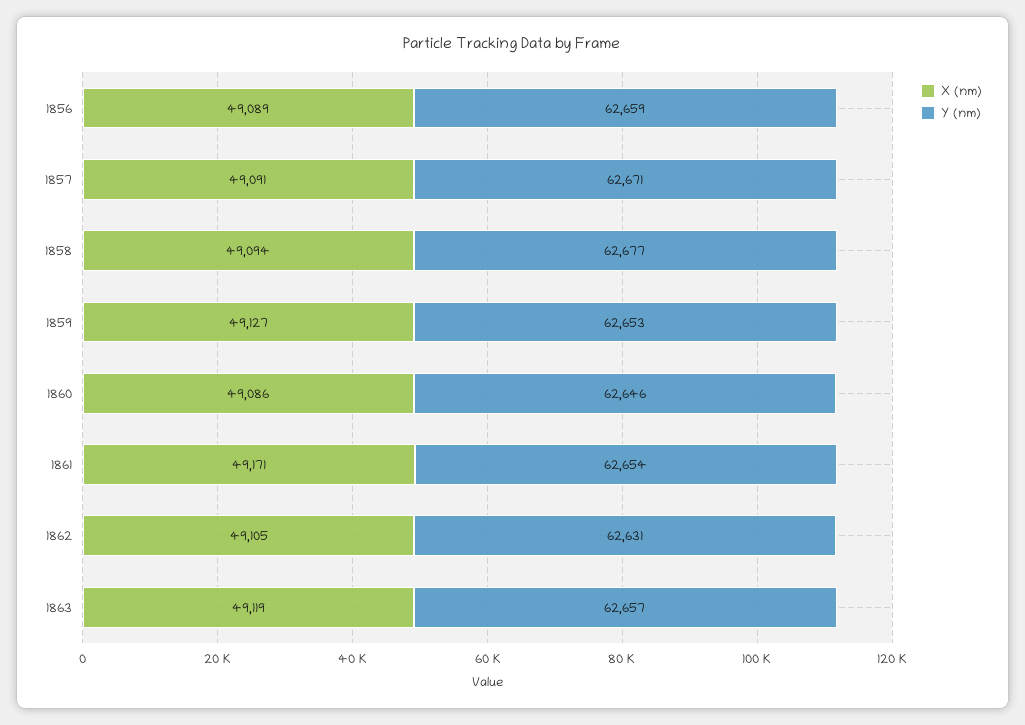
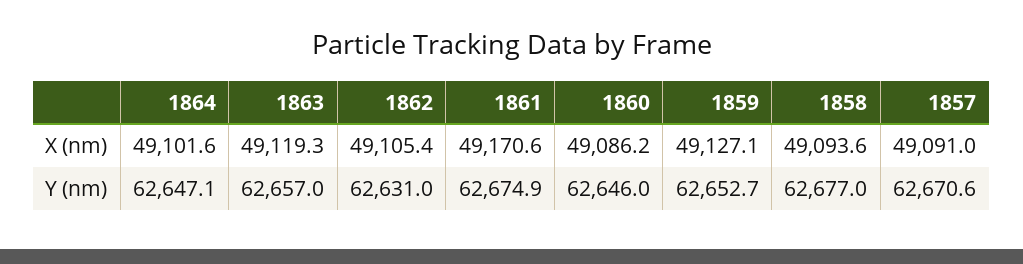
X (nm), 1856: 49089 -> none
Y (nm), 1856: 62659 -> none
Y (nm), 1861: 62654 -> 62674.9
X (nm), 1864: none -> 49101.6
Y (nm), 1864: none -> 62647.1

